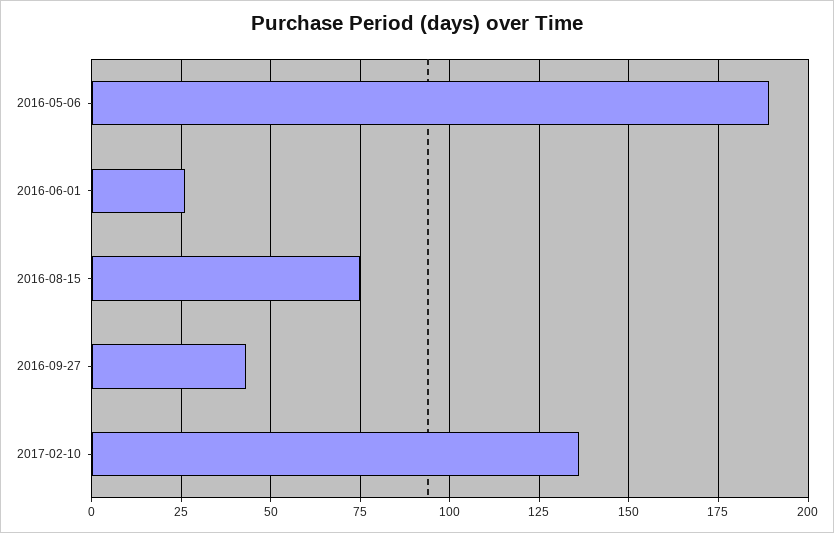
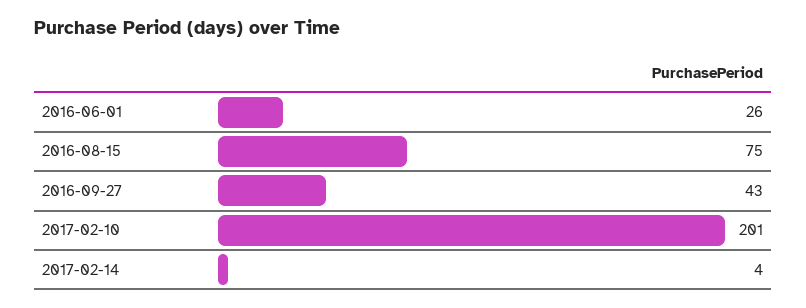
2016-05-06: 190 -> none
2017-02-10: 135 -> 201
2017-02-14: none -> 4

